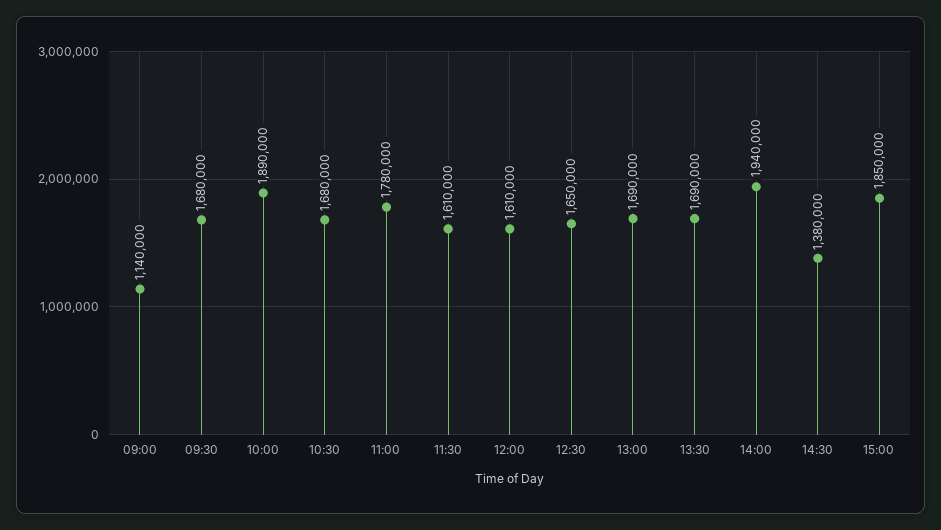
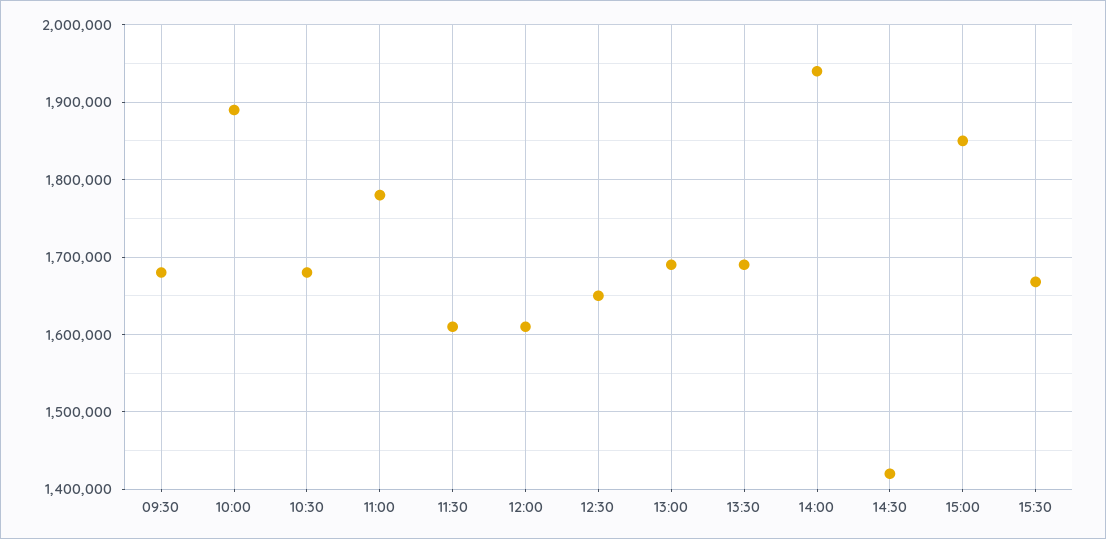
09:00: 1140000 -> none
14:30: 1380000 -> 1420000
15:30: none -> 1670000

